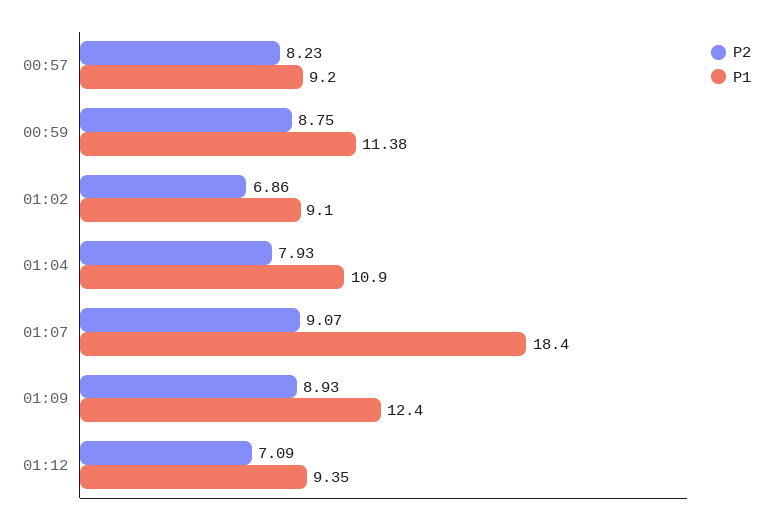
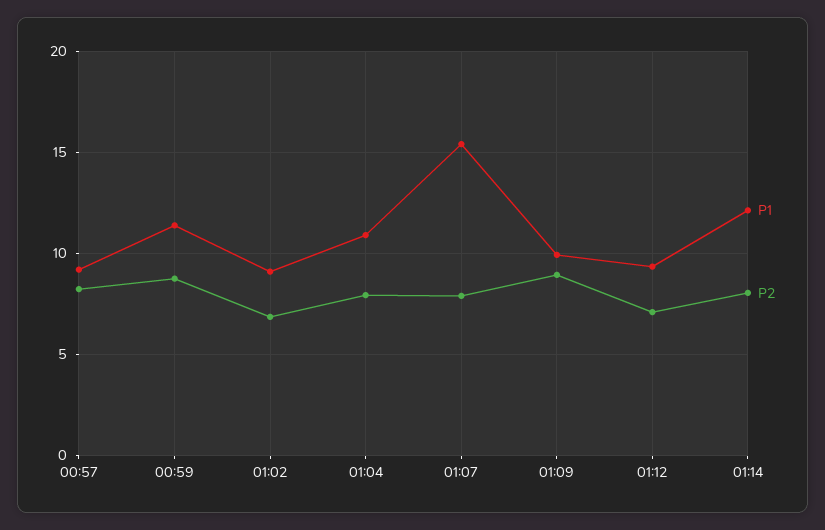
P2, 01:07: 9.07 -> 8
P1, 01:07: 18.4 -> 15.5
P1, 01:09: 12.4 -> 10
P1, 01:14: none -> 12
P2, 01:14: none -> 8

